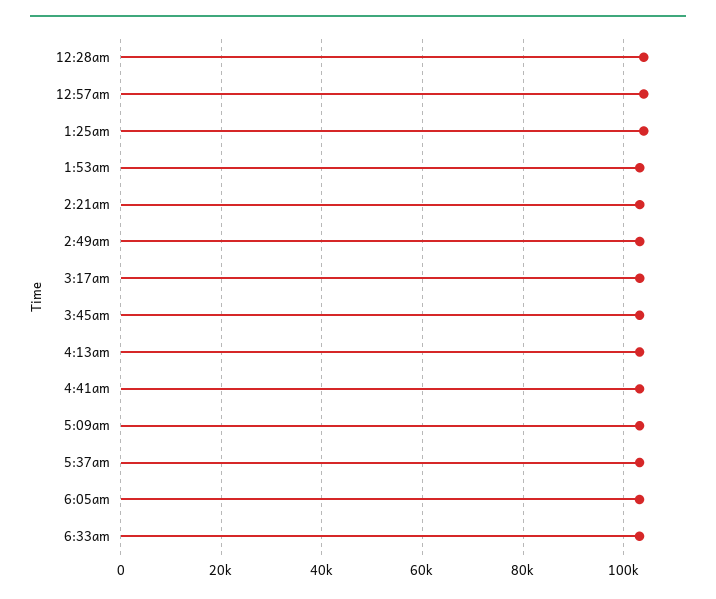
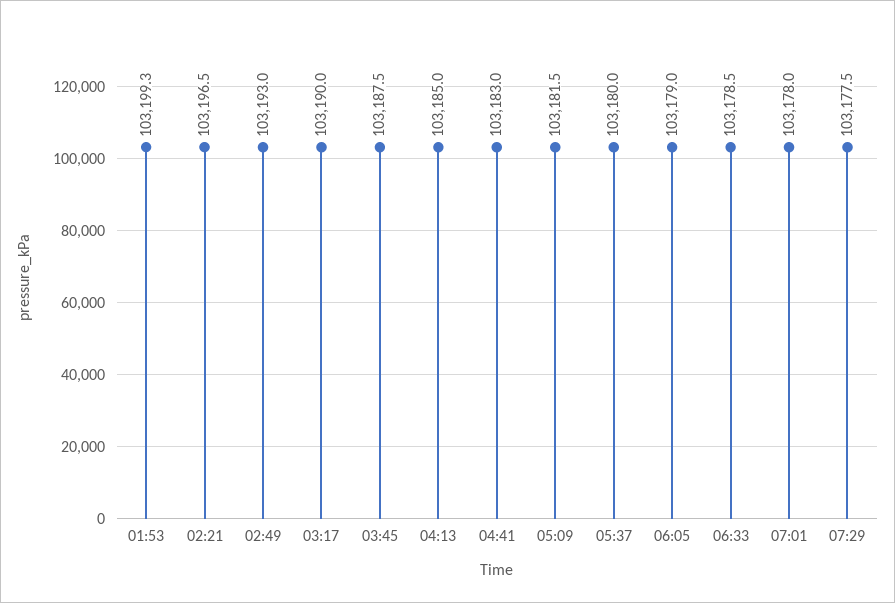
12:28am: 104000 -> none
12:57am: 104000 -> none
1:25am: 104000 -> none
07:01: none -> 103178
07:29: none -> 103177.5

